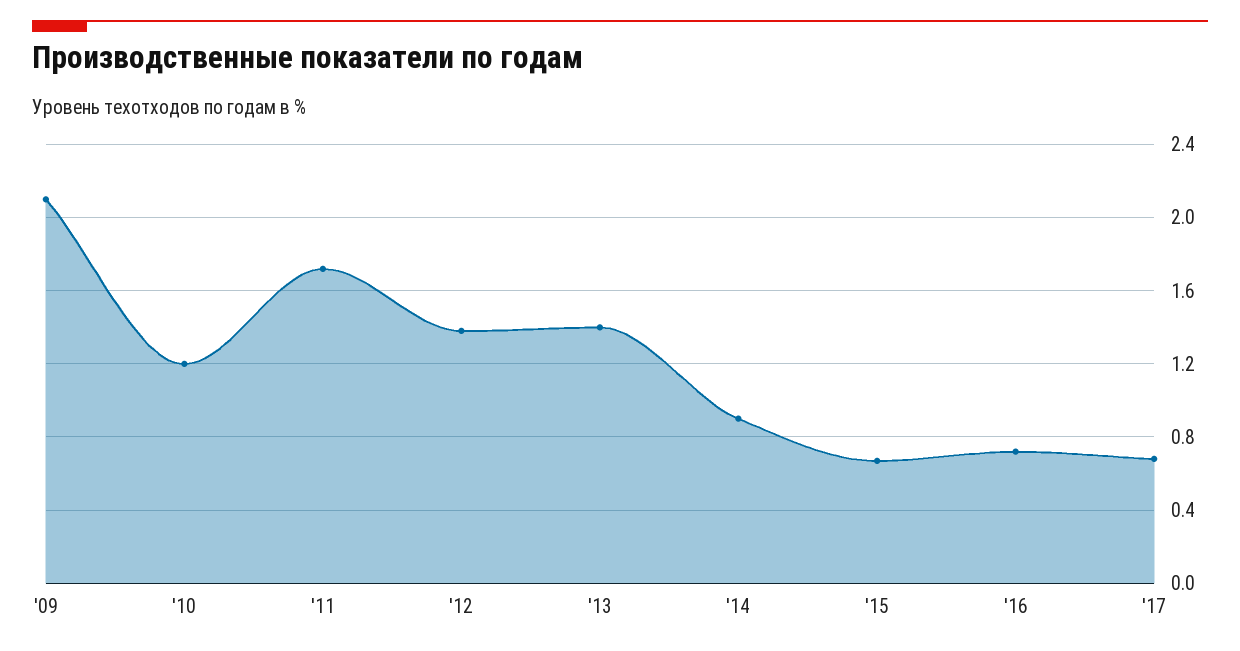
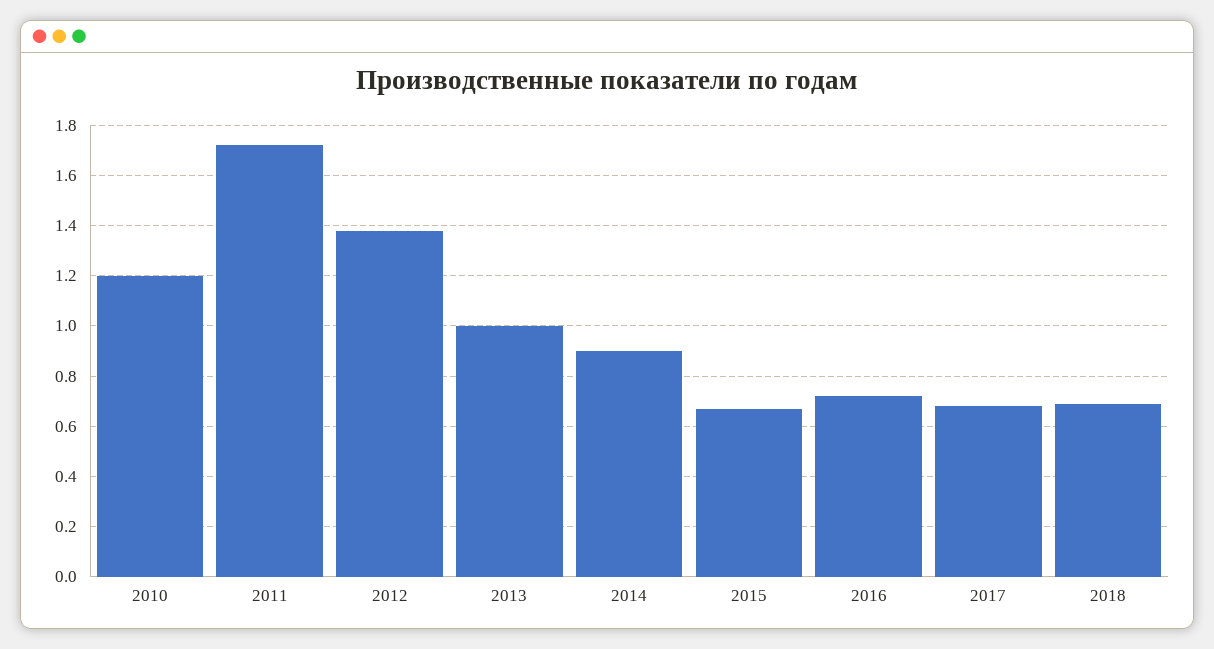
'09: 2.1 -> none
'13: 1.4 -> 1
2018: none -> 0.7

